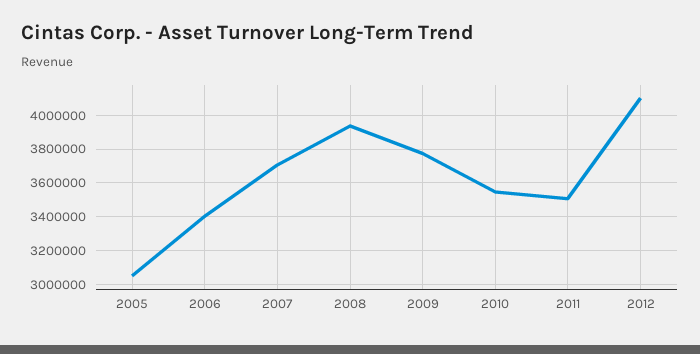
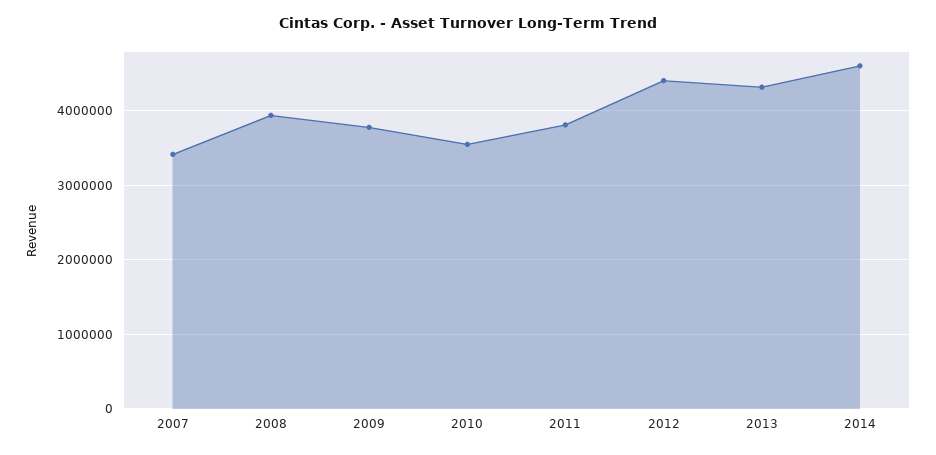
2005: 3050000 -> none
2006: 3400000 -> none
2007: 3700000 -> 3400000
2011: 3500000 -> 3800000
2012: 4100000 -> 4400000
2013: none -> 4300000
2014: none -> 4600000

